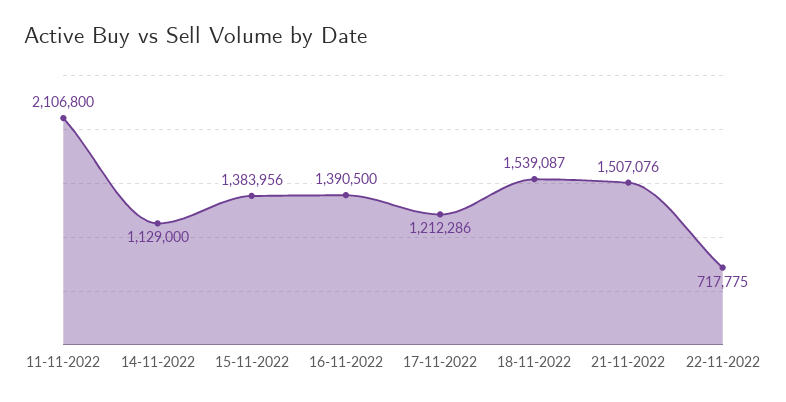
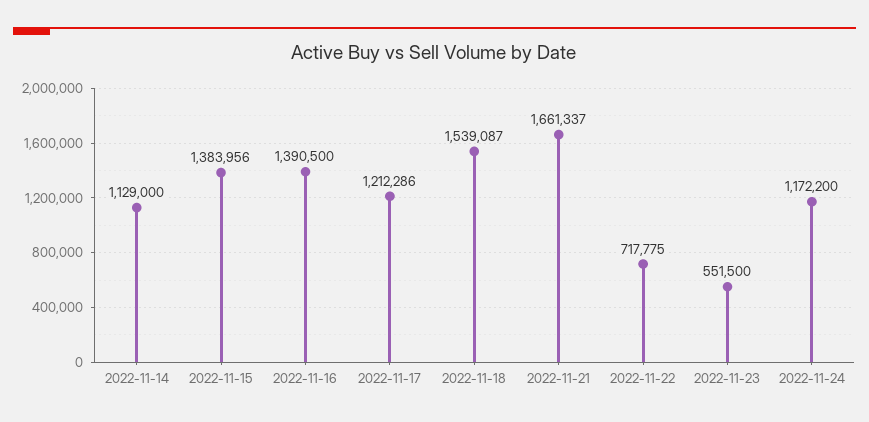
11-11-2022: 2106800 -> none
21-11-2022: 1507076 -> 1661337
2022-11-23: none -> 551500
2022-11-24: none -> 1172200

